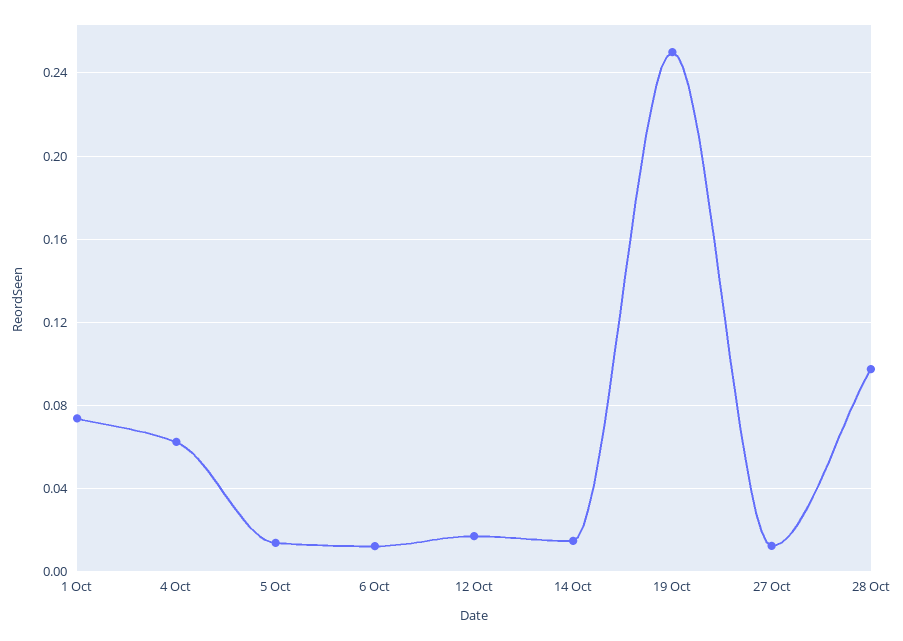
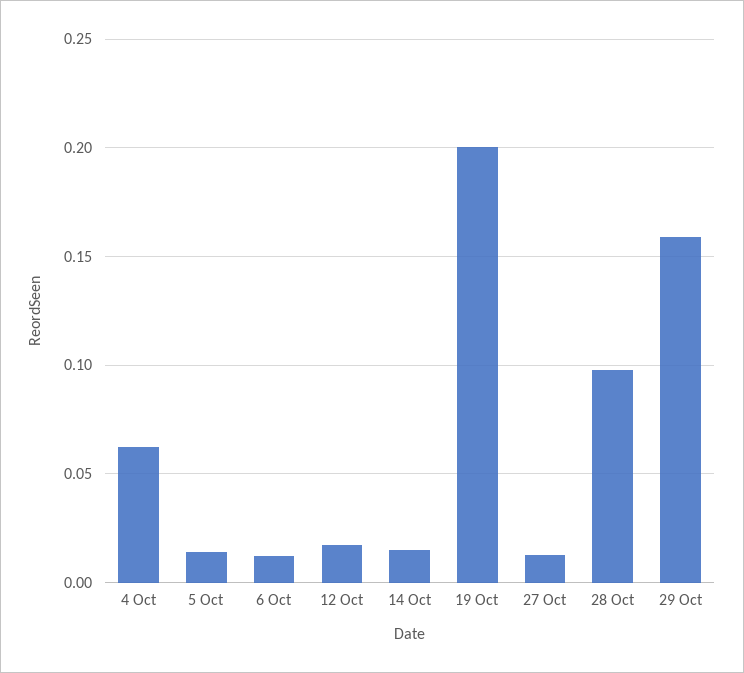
1 Oct: 0.075 -> none
19 Oct: 0.25 -> 0.2
29 Oct: none -> 0.16

